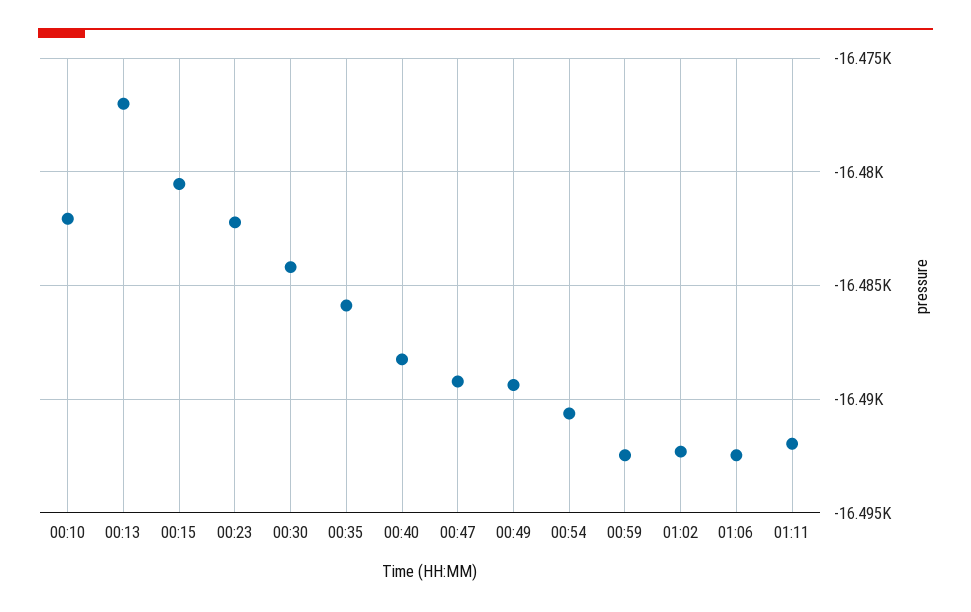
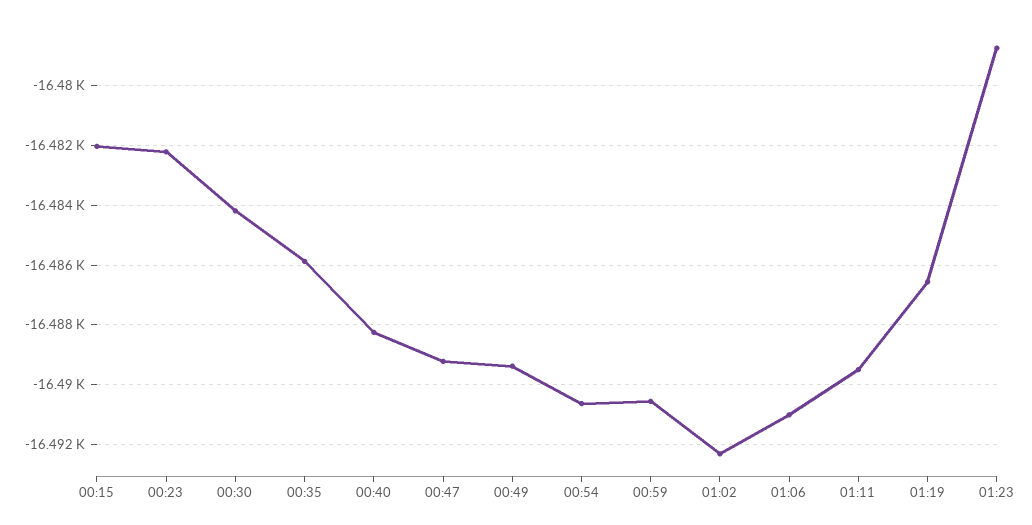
00:10: -16482 -> none
00:13: -16477 -> none
00:15: -16480.5 -> -16482
00:59: -16492.5 -> -16490.5
01:06: -16492.5 -> -16491
01:11: -16492 -> -16489.5
01:19: none -> -16486.5
01:23: none -> -16478.75

